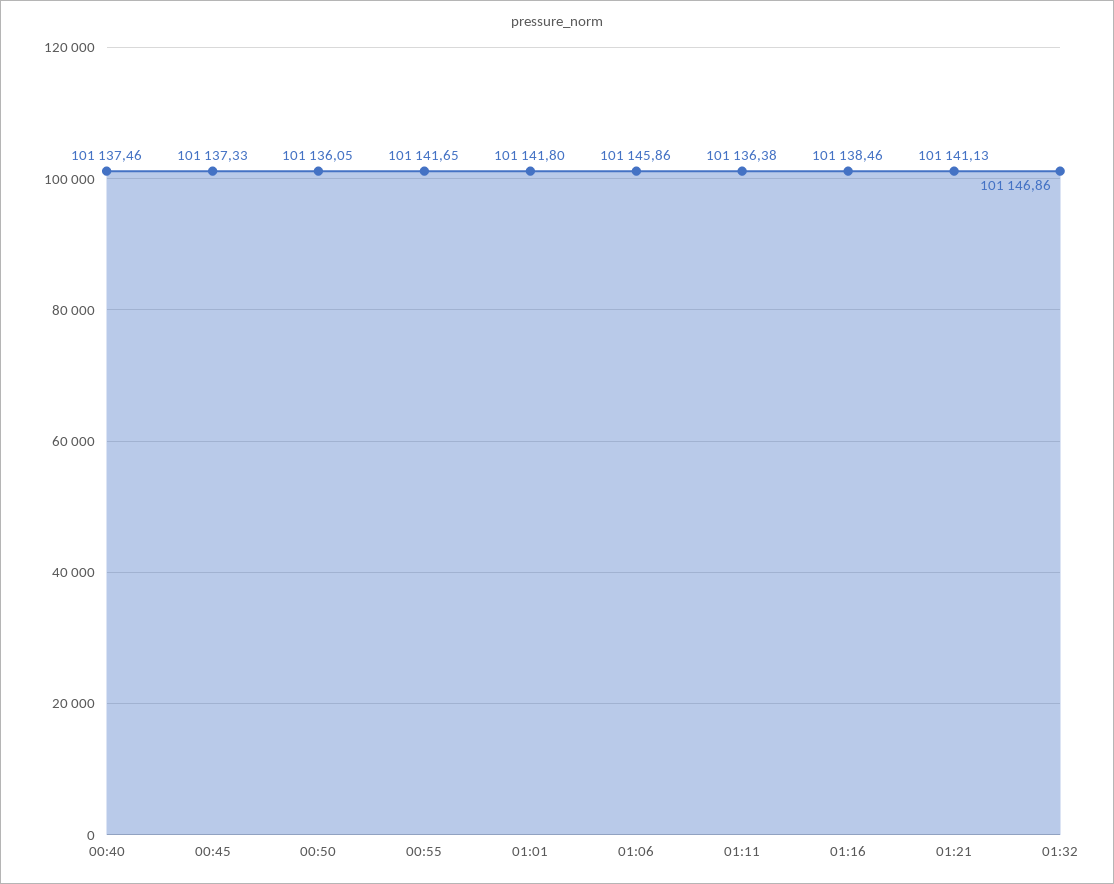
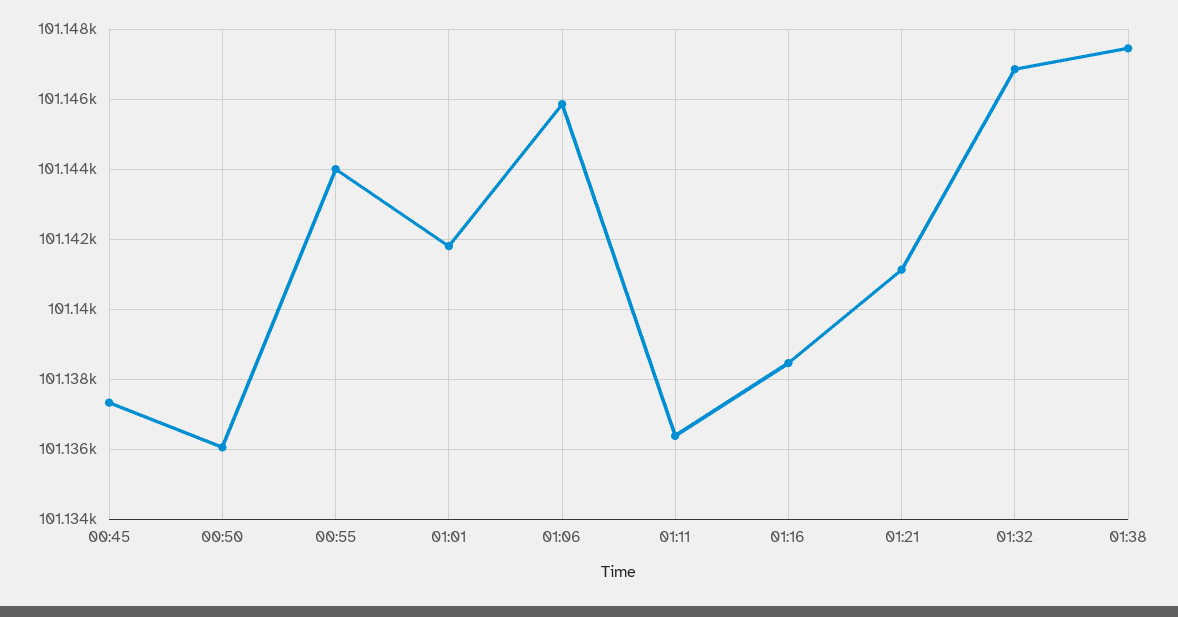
00:40: 101137.46 -> none
00:55: 101141.65 -> 101144
01:38: none -> 101147.4

